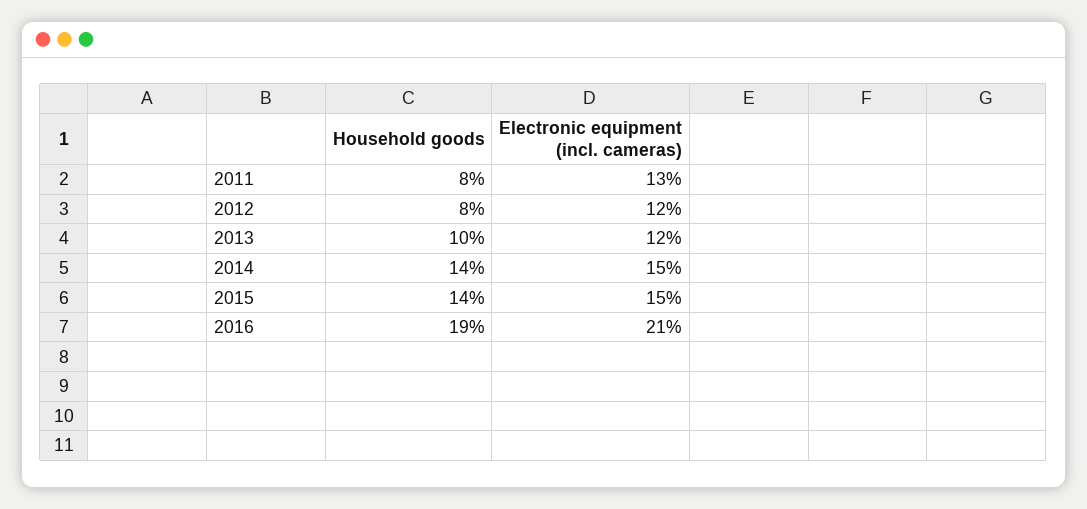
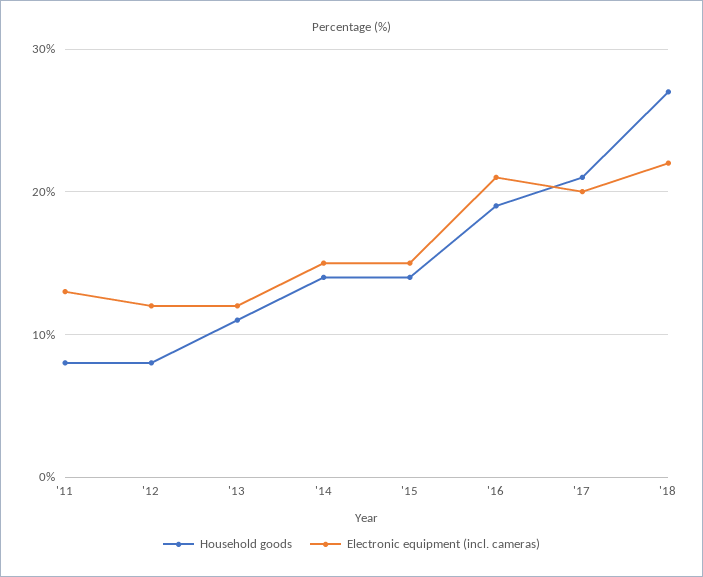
Household goods, 2013: 10 -> 11
Household goods, '17: none -> 21
Electronic equipment (incl. cameras), '17: none -> 20
Household goods, '18: none -> 27
Electronic equipment (incl. cameras), '18: none -> 22

